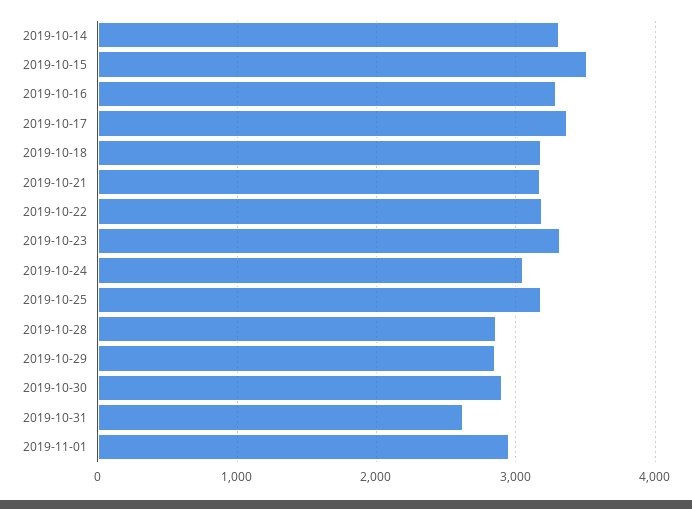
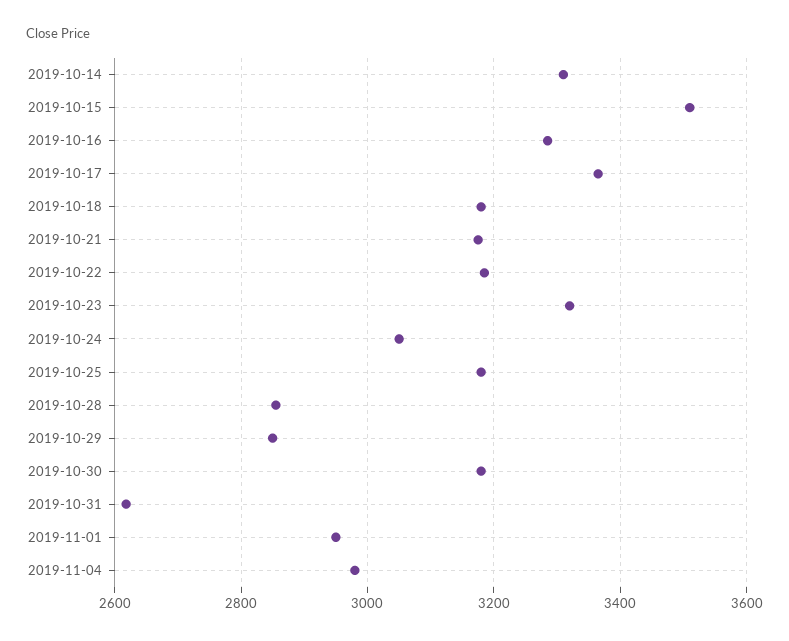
2019-10-30: 2900 -> 3180
2019-11-04: none -> 2980

